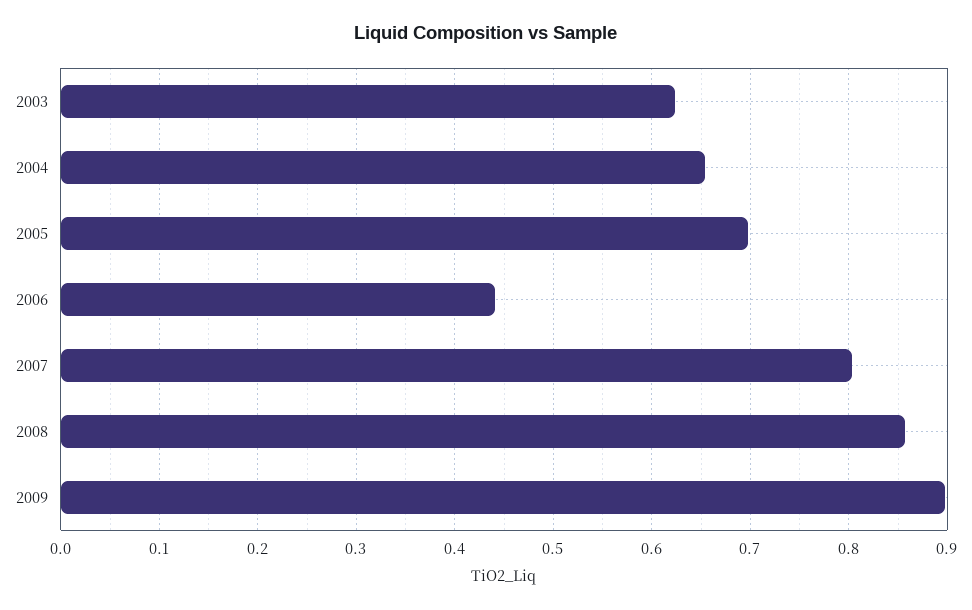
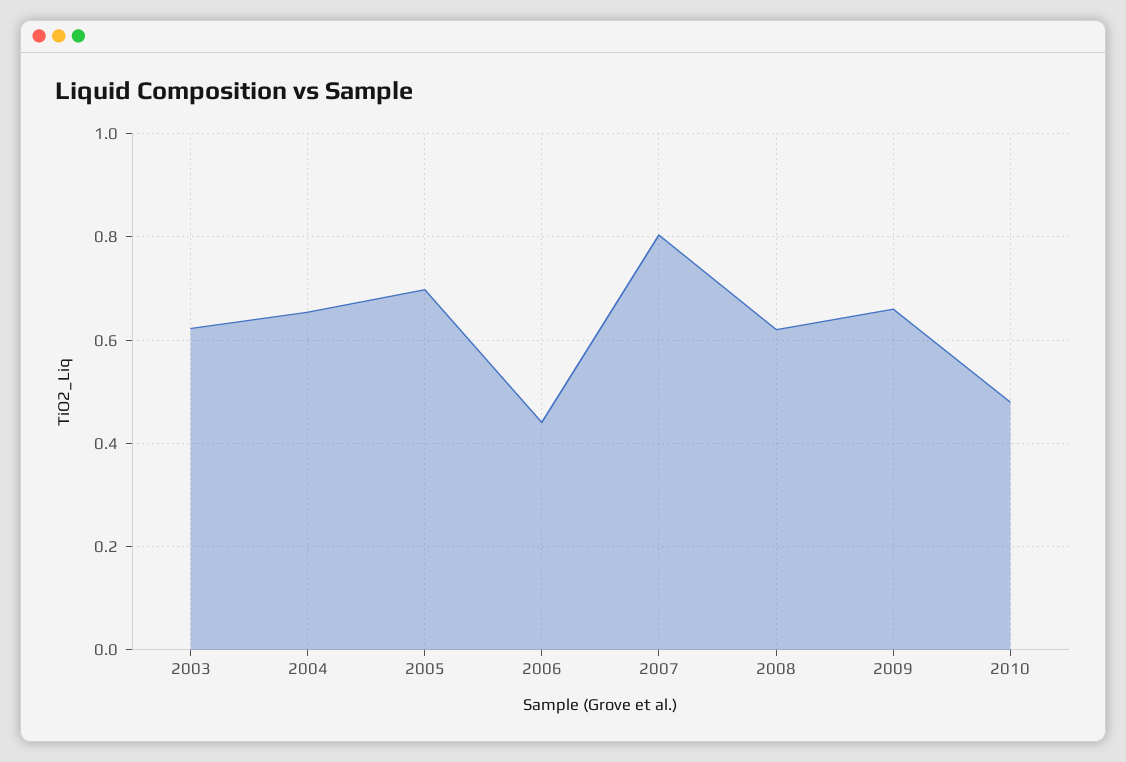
2008: 0.86 -> 0.62
2009: 0.9 -> 0.66
2010: none -> 0.48

